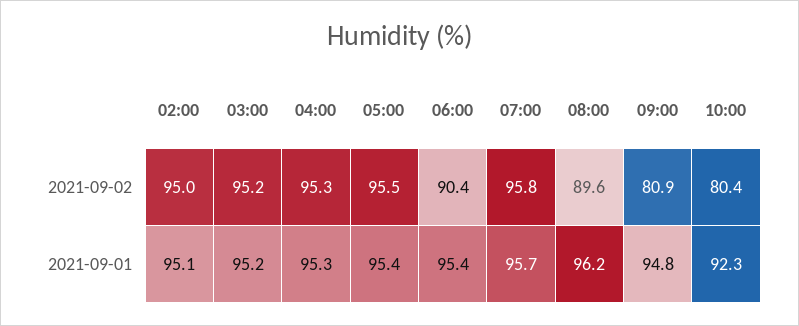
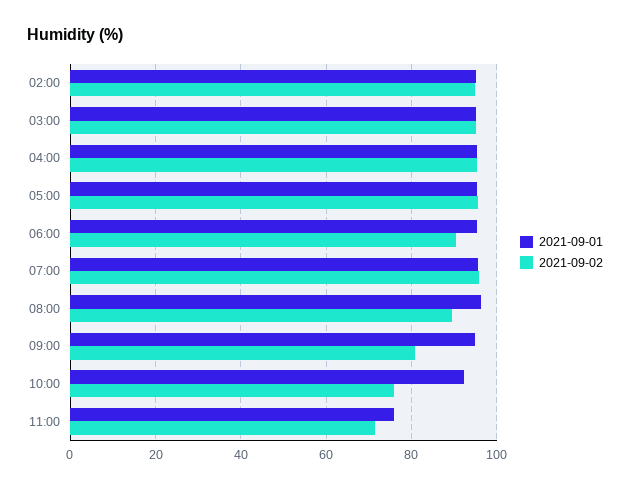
2021-09-02, 10:00: 80.4 -> 76
2021-09-01, 11:00: none -> 76
2021-09-02, 11:00: none -> 72

